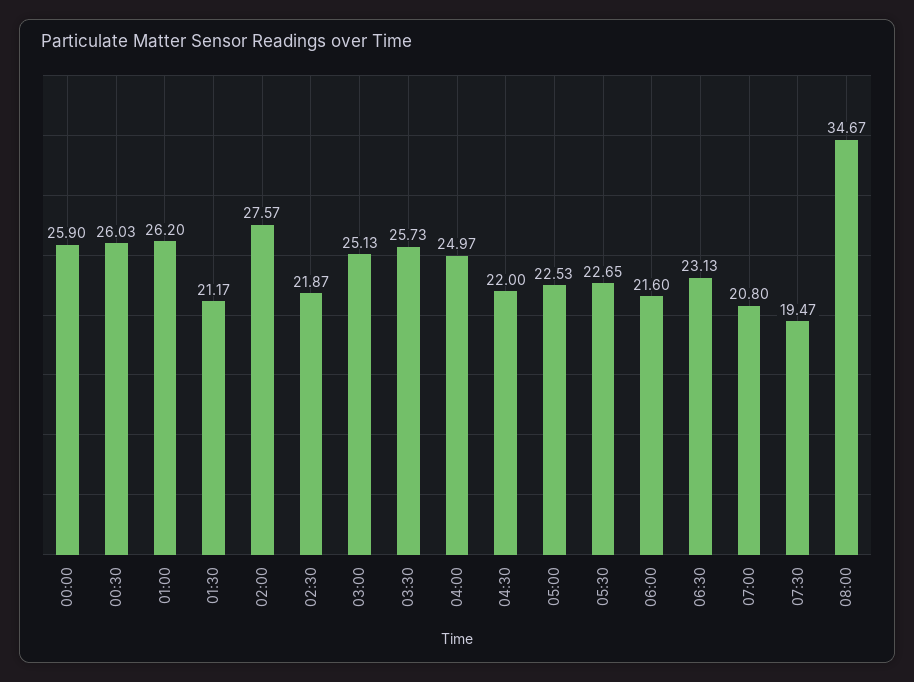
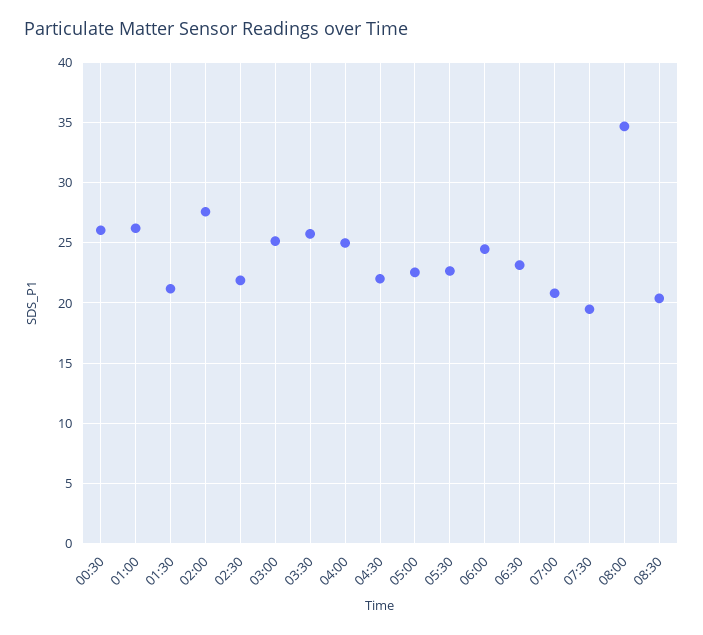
00:00: 25.9 -> none
06:00: 21.6 -> 24.5
08:30: none -> 20.5

